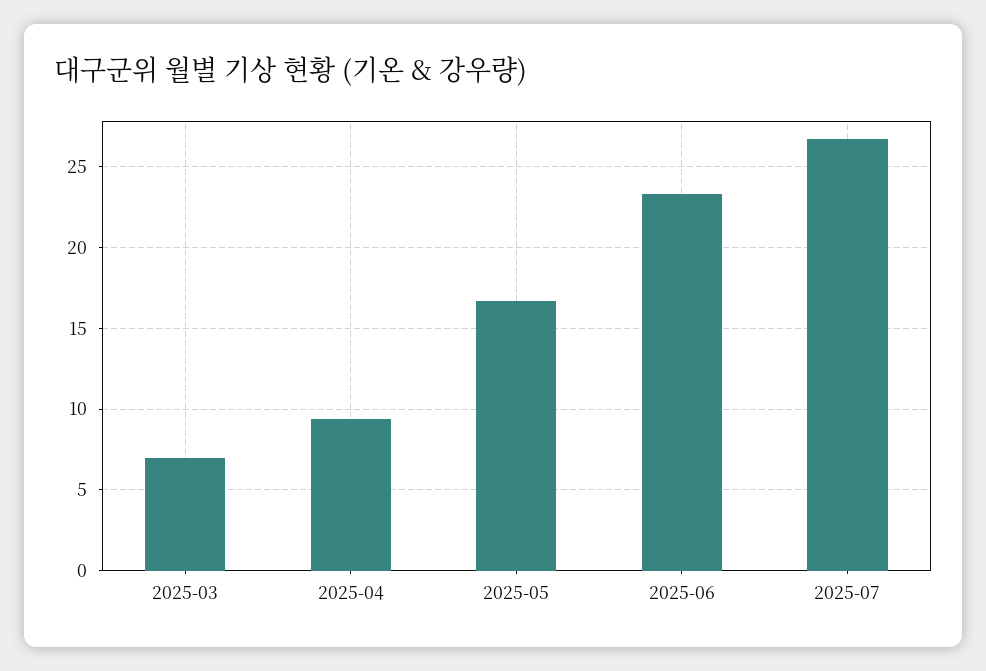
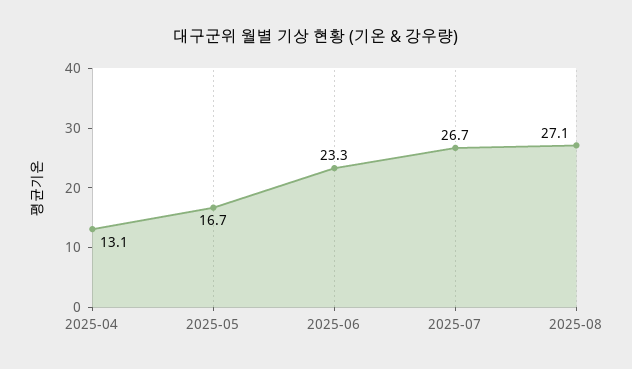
2025-03: 7 -> none
2025-04: 9.5 -> 13.1
2025-08: none -> 27.1

